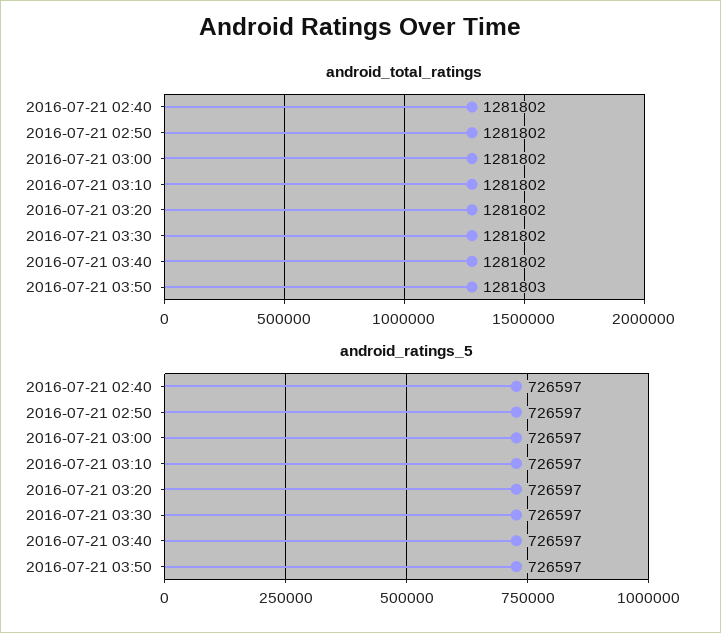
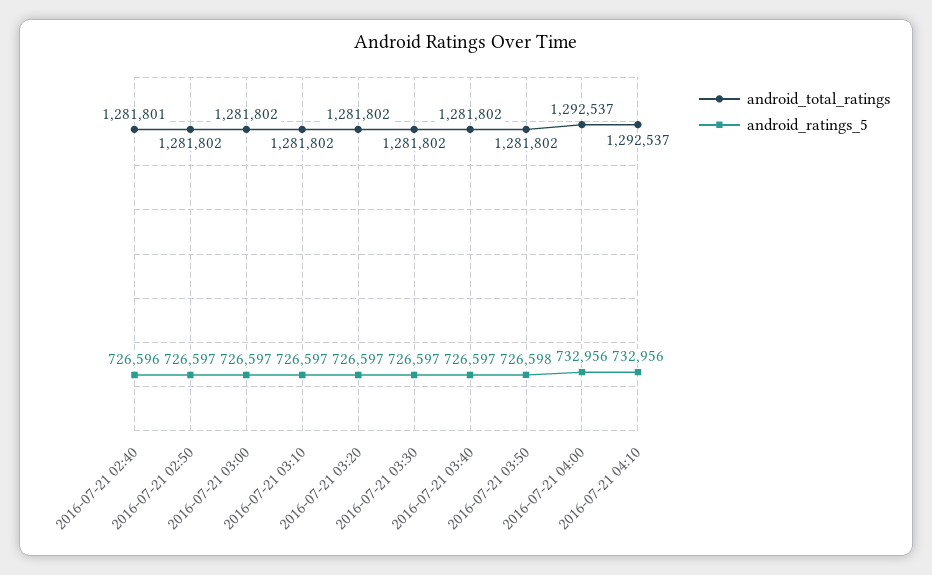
android_total_ratings, 2016-07-21 02:40: 1281802 -> 1281801
android_total_ratings, 2016-07-21 03:50: 1281803 -> 1281802
android_ratings_5, 2016-07-21 02:40: 726597 -> 726596
android_ratings_5, 2016-07-21 03:50: 726597 -> 726598
android_total_ratings, 2016-07-21 04:00: none -> 1292537
android_ratings_5, 2016-07-21 04:00: none -> 732956
android_total_ratings, 2016-07-21 04:10: none -> 1292537
android_ratings_5, 2016-07-21 04:10: none -> 732956

